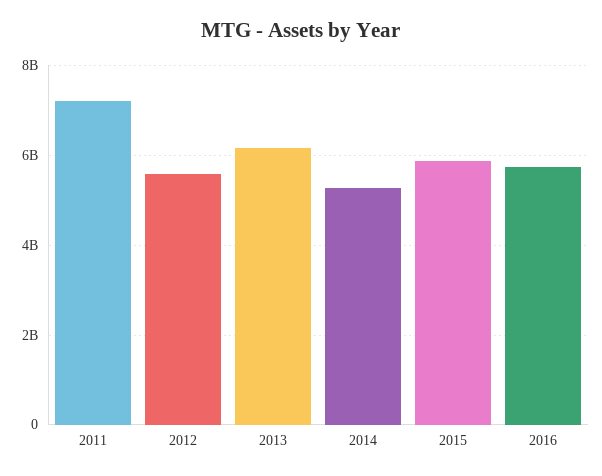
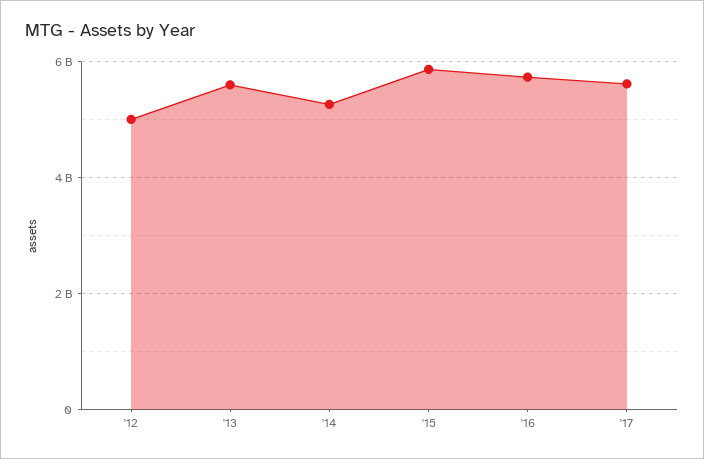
2011: 7200000000 -> none
2012: 5600000000 -> 5000000000
2013: 6200000000 -> 5600000000
'17: none -> 5600000000

